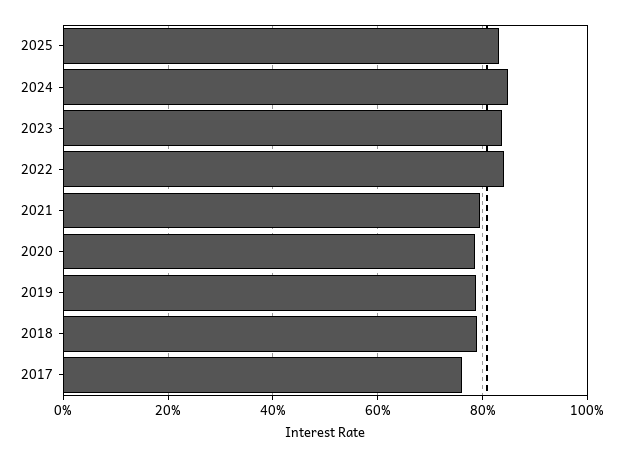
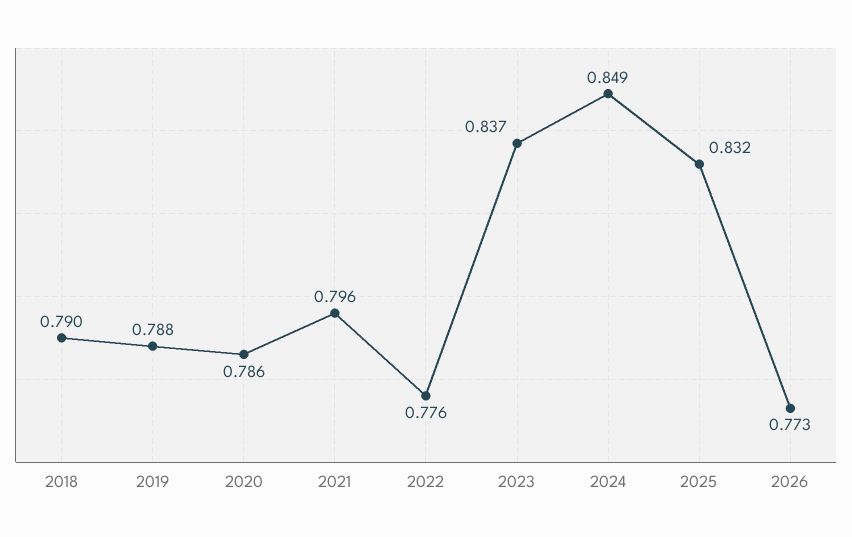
2022: 0.84 -> 0.776
2017: 0.76 -> none
2026: none -> 0.773

